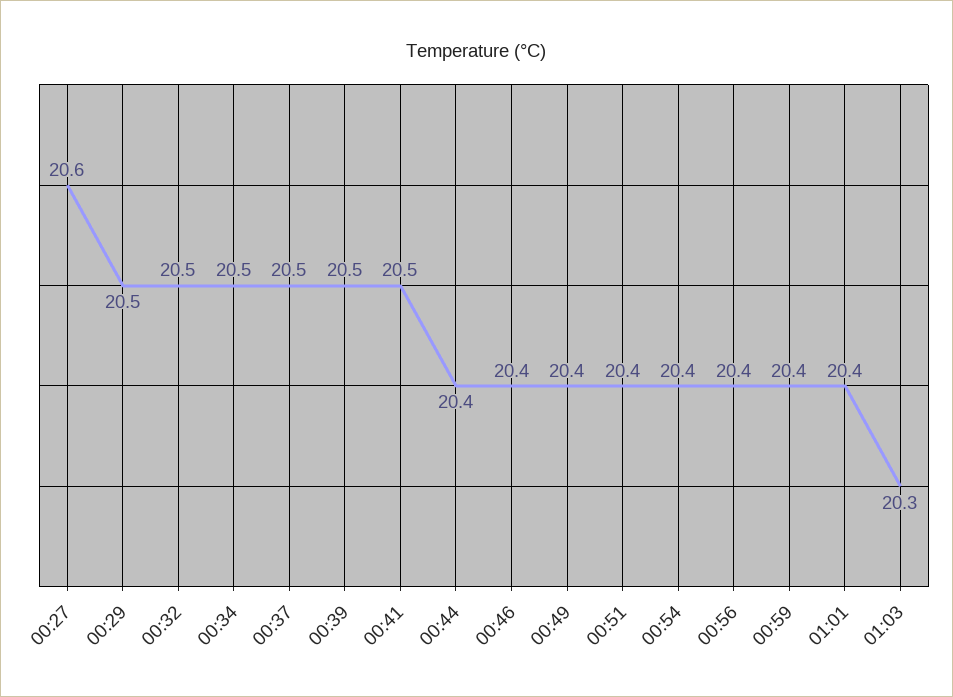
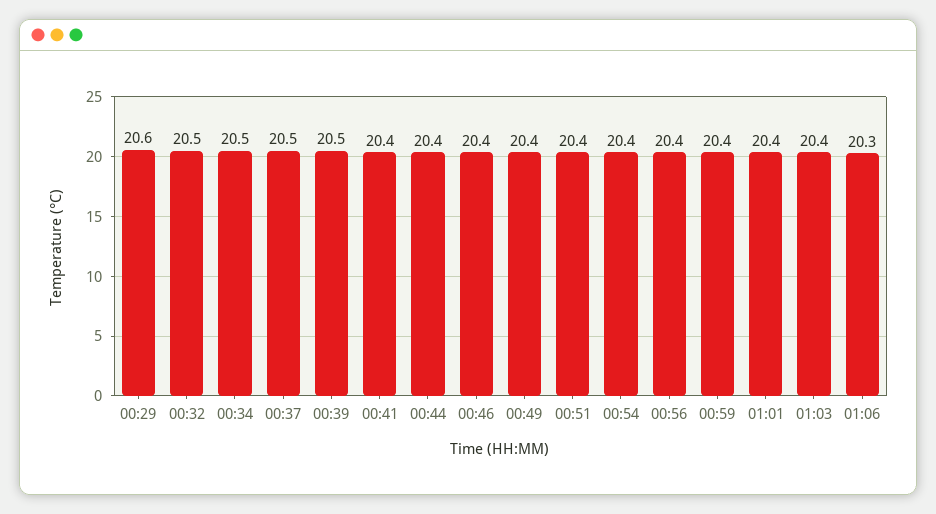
00:27: 20.6 -> none
00:29: 20.5 -> 20.6
00:41: 20.5 -> 20.4
01:03: 20.3 -> 20.4
01:06: none -> 20.3

